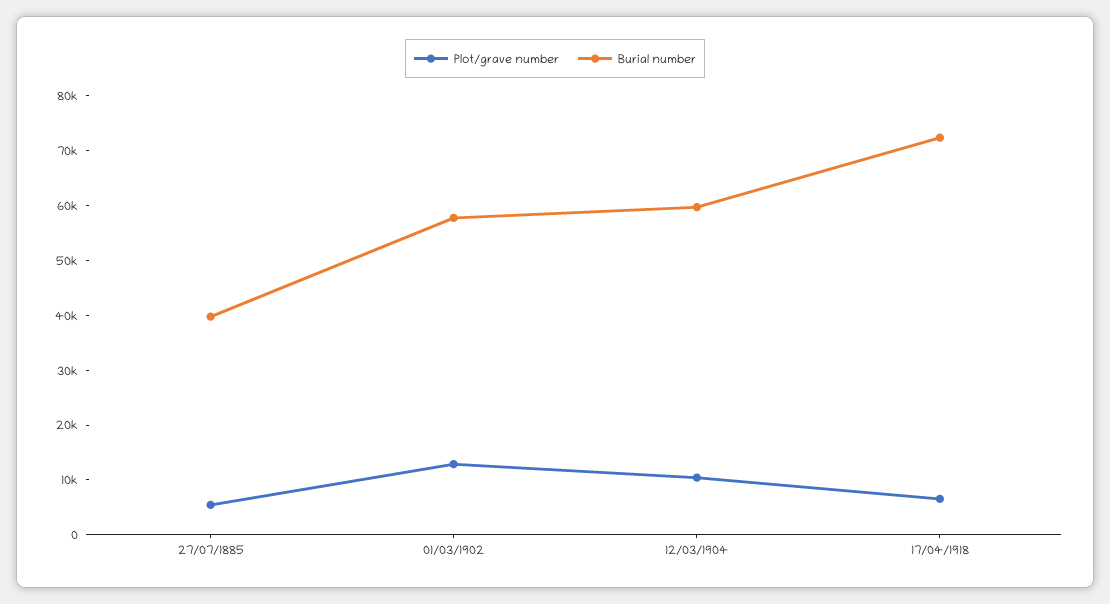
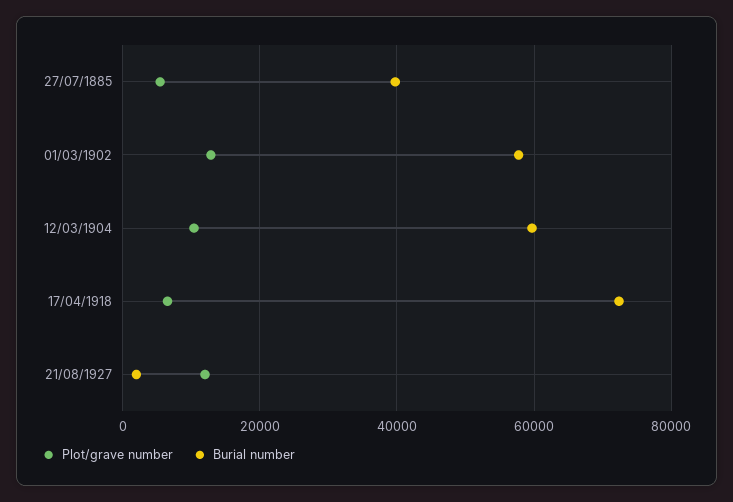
Plot/grave number, 21/08/1927: none -> 12000
Burial number, 21/08/1927: none -> 2000

